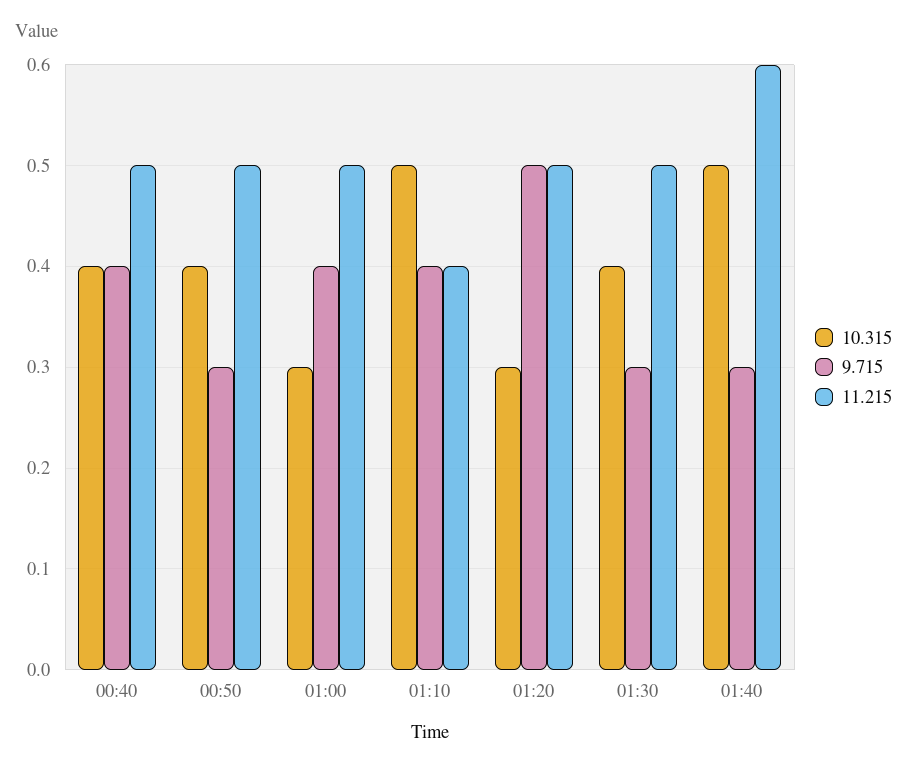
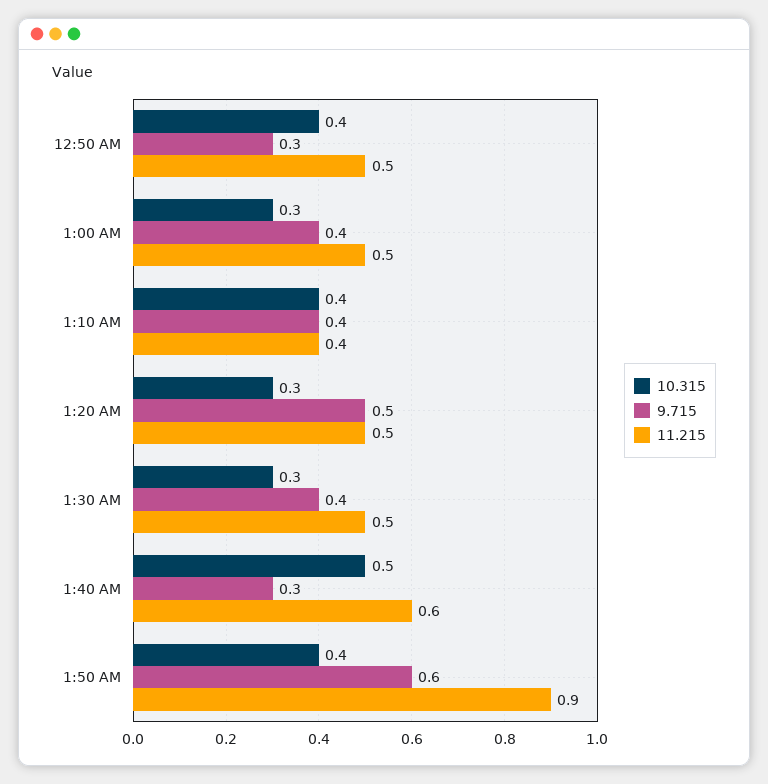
10.315, 00:40: 0.4 -> none
9.715, 00:40: 0.4 -> none
11.215, 00:40: 0.5 -> none
10.315, 01:10: 0.5 -> 0.4
10.315, 01:30: 0.4 -> 0.3
9.715, 01:30: 0.3 -> 0.4
10.315, 1:50 AM: none -> 0.4
9.715, 1:50 AM: none -> 0.6
11.215, 1:50 AM: none -> 0.9

